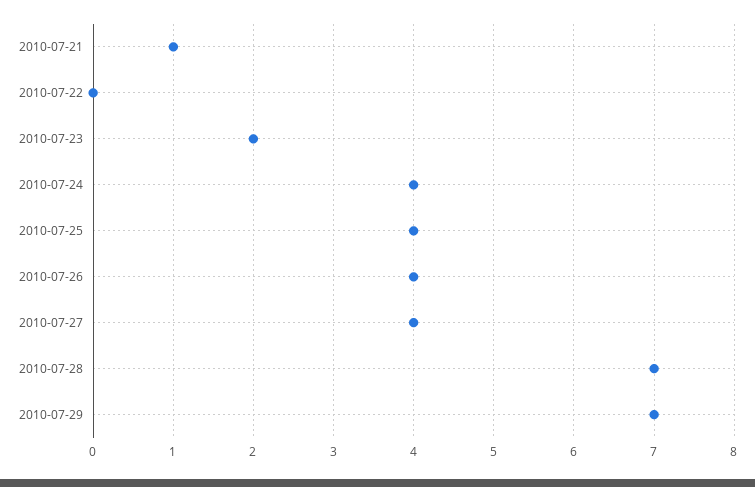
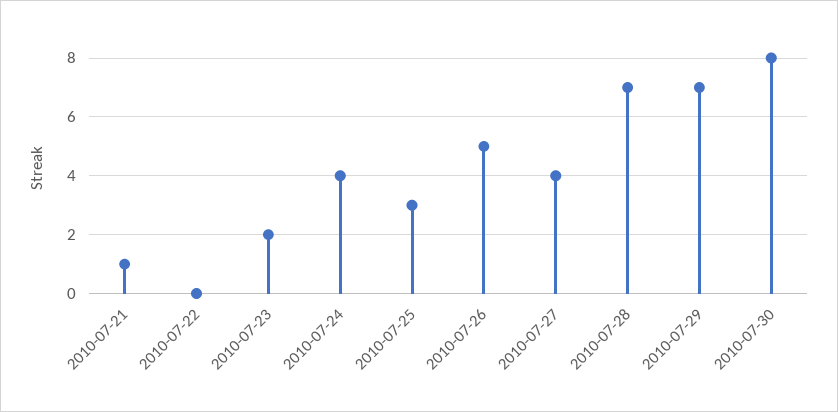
2010-07-25: 4 -> 3
2010-07-26: 4 -> 5
2010-07-30: none -> 8

